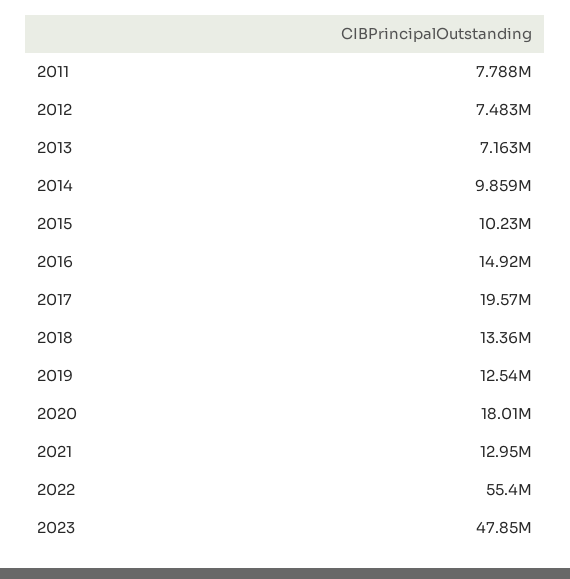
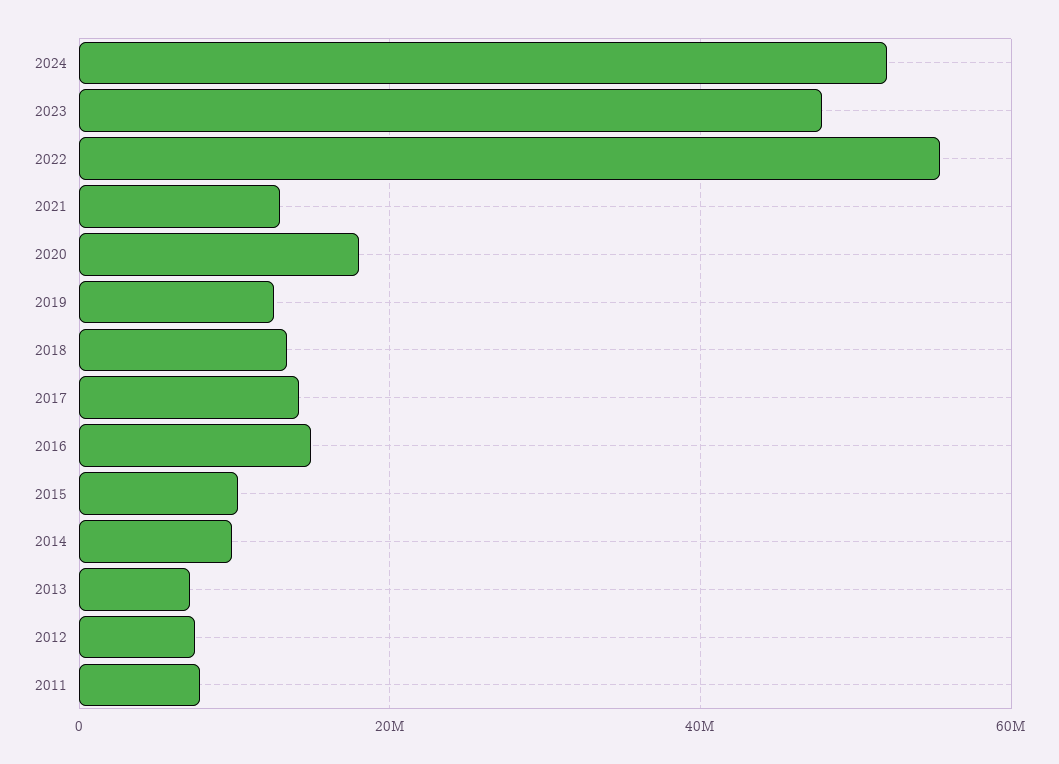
2017: 19570000 -> 14000000
2024: none -> 52000000

